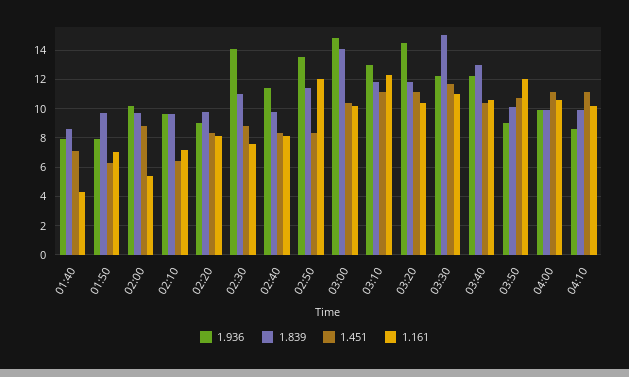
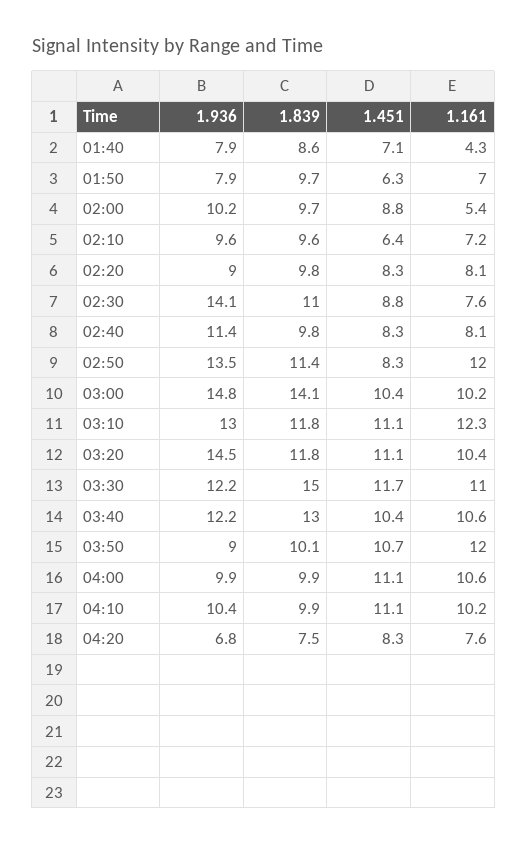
1.936, 04:10: 8.5 -> 10.4
1.936, 04:20: none -> 6.8
1.839, 04:20: none -> 7.5
1.451, 04:20: none -> 8.3
1.161, 04:20: none -> 7.6

